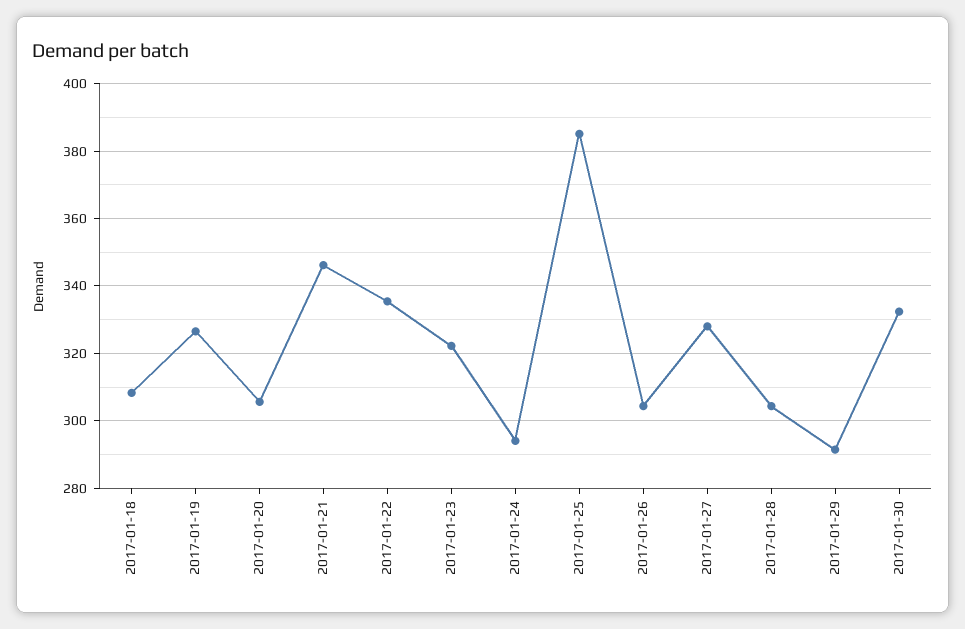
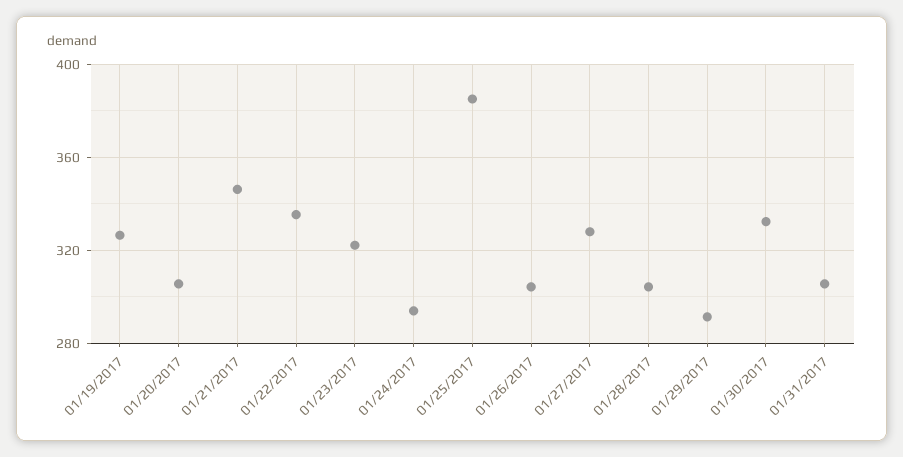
2017-01-18: 308 -> none
01/31/2017: none -> 305

